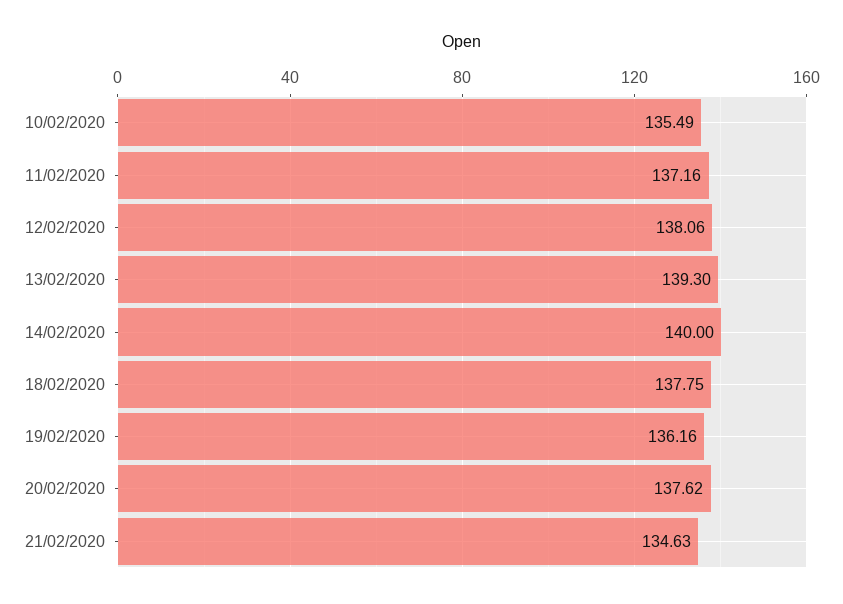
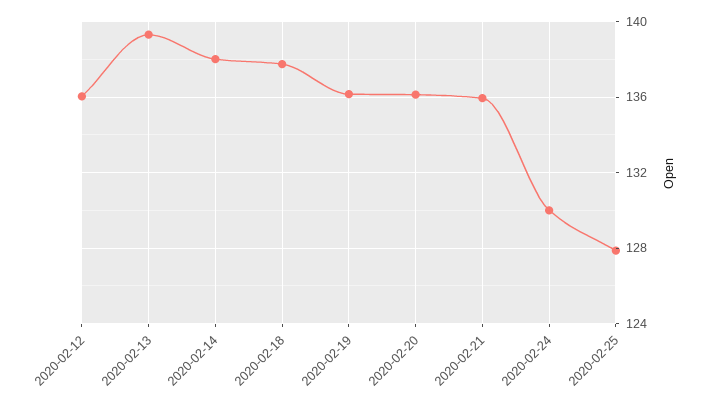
10/02/2020: 135.49 -> none
11/02/2020: 137.16 -> none
12/02/2020: 138.06 -> 136
14/02/2020: 140 -> 138
20/02/2020: 137.62 -> 136
21/02/2020: 134.63 -> 136
2020-02-24: none -> 130
2020-02-25: none -> 128

